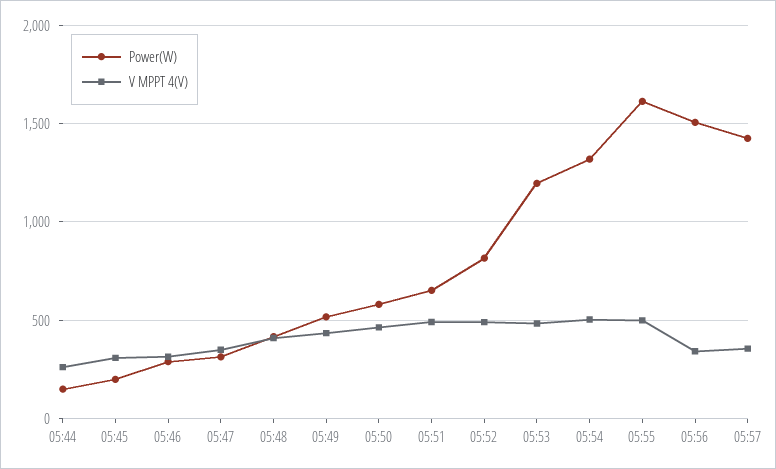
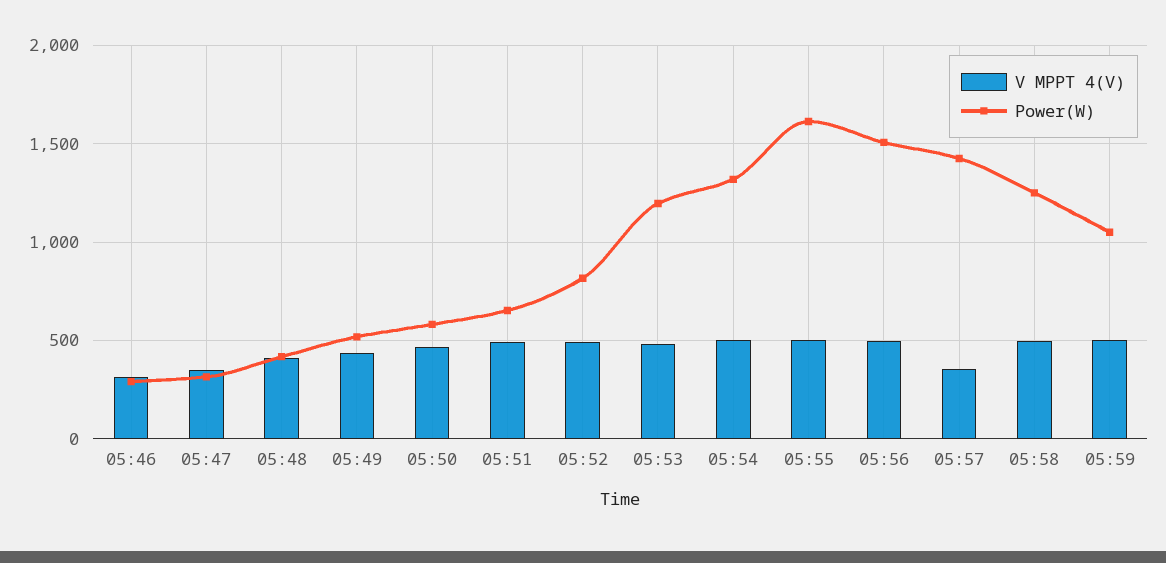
Power(W), 05:44: 150 -> none
V MPPT 4(V), 05:44: 250 -> none
Power(W), 05:45: 200 -> none
V MPPT 4(V), 05:45: 300 -> none
V MPPT 4(V), 05:56: 350 -> 500
V MPPT 4(V), 05:58: none -> 500
Power(W), 05:58: none -> 1250
V MPPT 4(V), 05:59: none -> 500
Power(W), 05:59: none -> 1050

